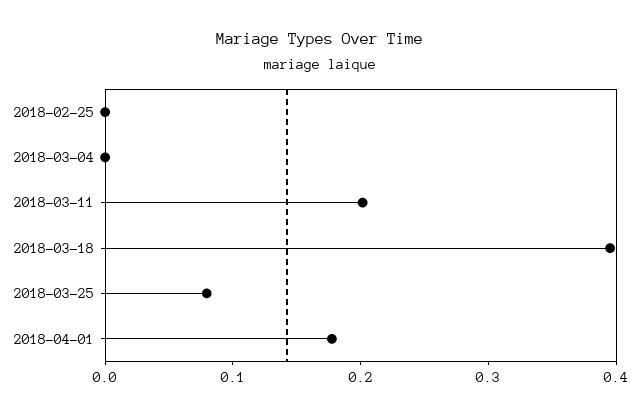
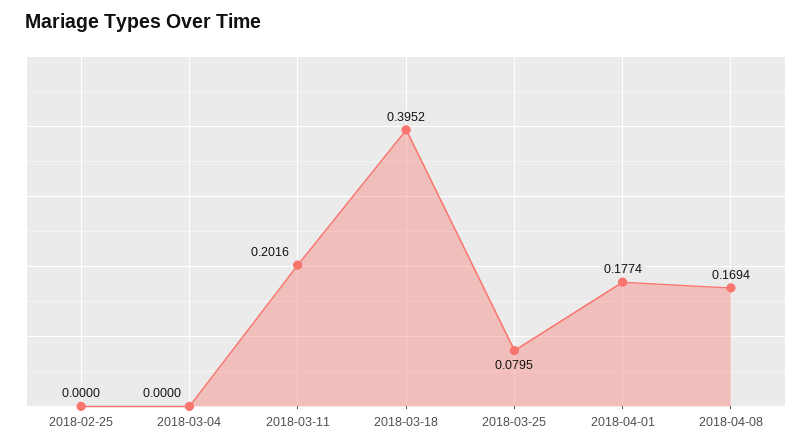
2018-04-08: none -> 0.1694

